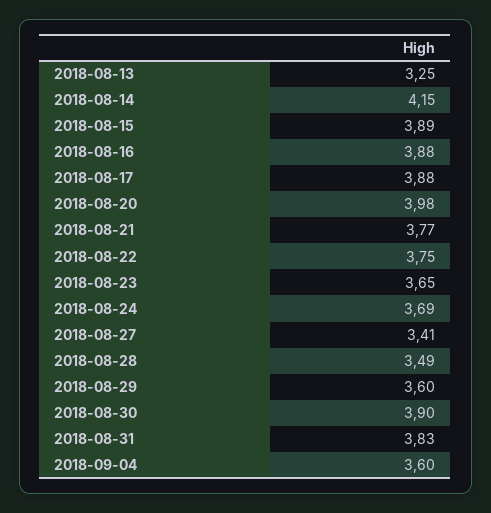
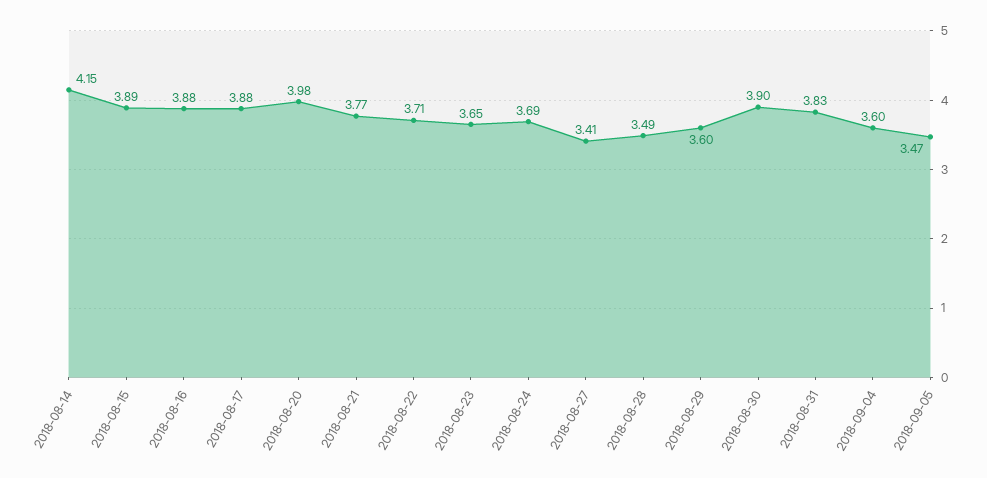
2018-08-13: 3.25 -> none
2018-08-22: 3.75 -> 3.71
2018-09-05: none -> 3.47

